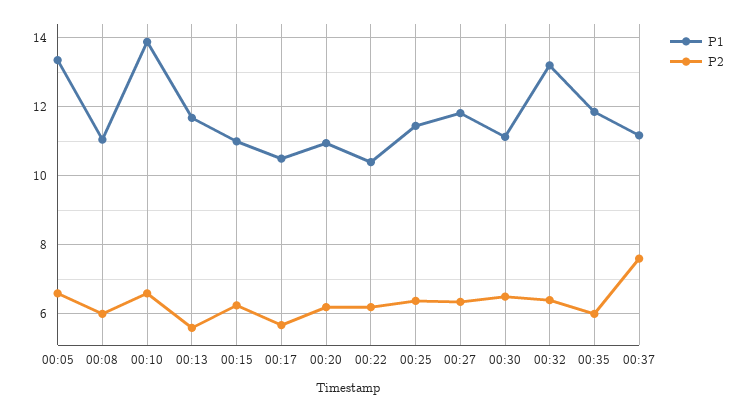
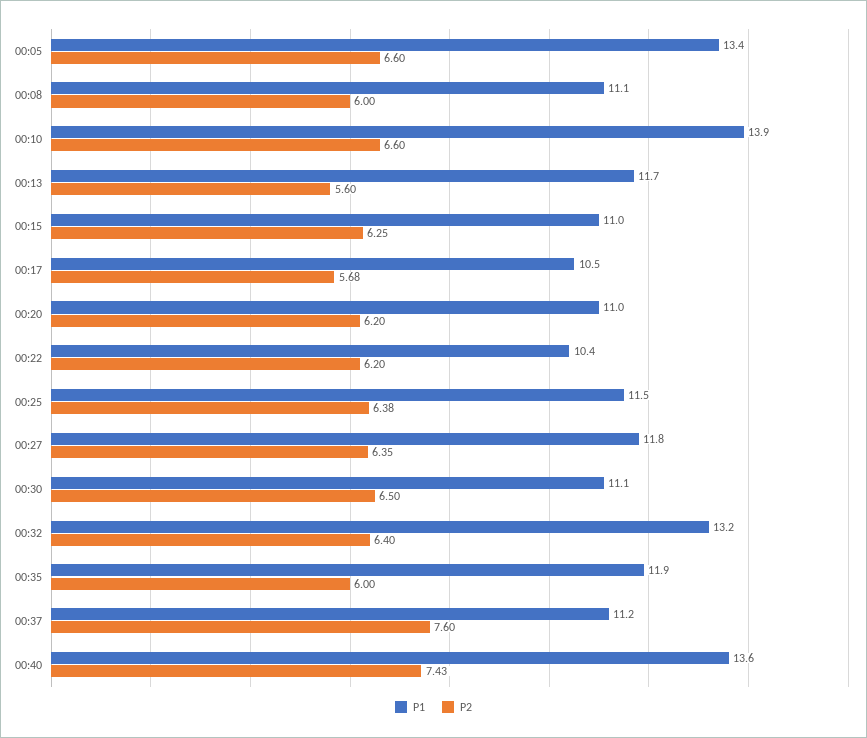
P1, 00:40: none -> 13.6
P2, 00:40: none -> 7.43

